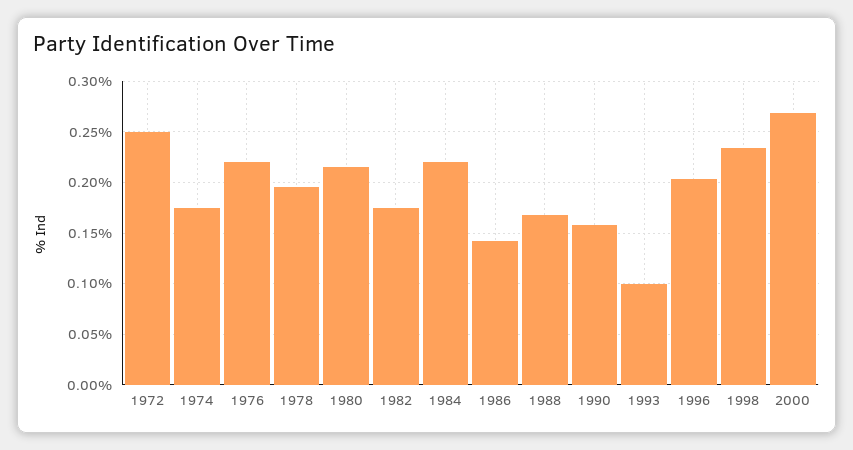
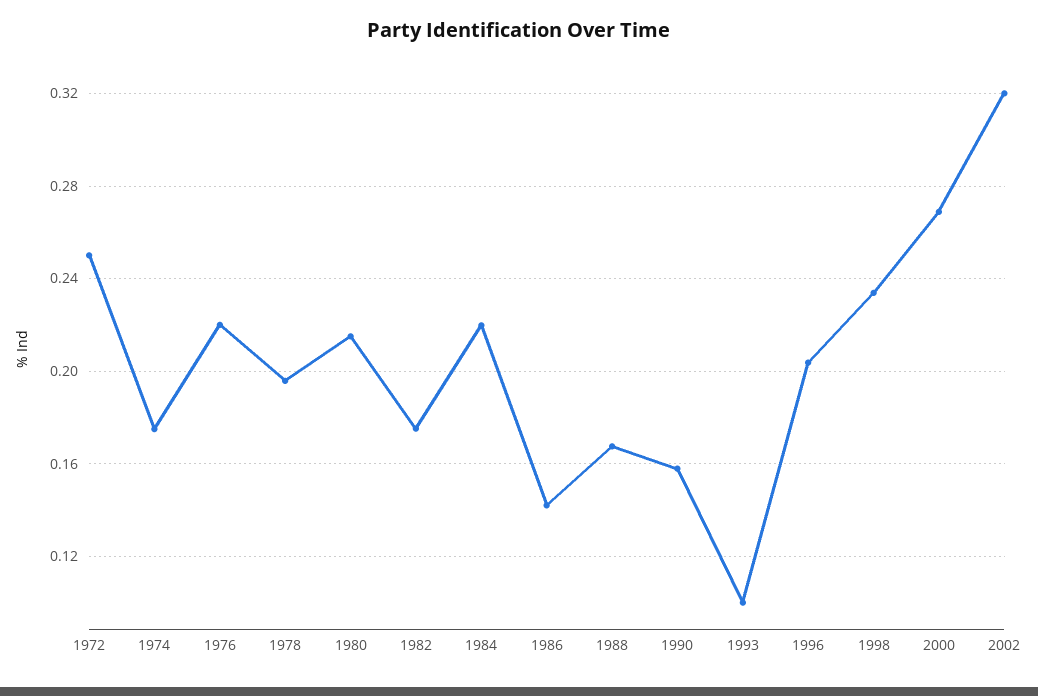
2002: none -> 0.32

